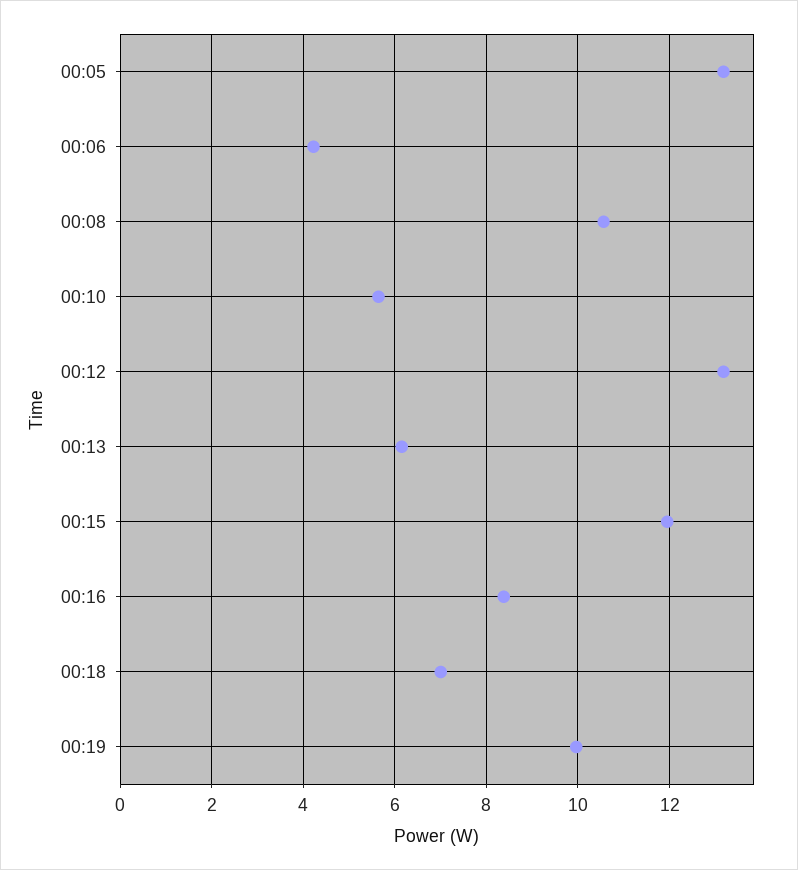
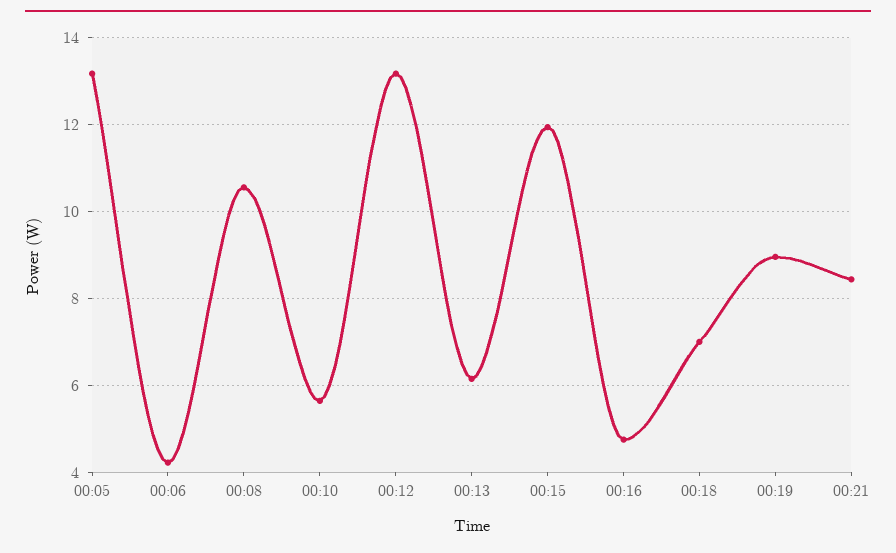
00:16: 8.4 -> 4.8
00:19: 10 -> 9
00:21: none -> 8.4

